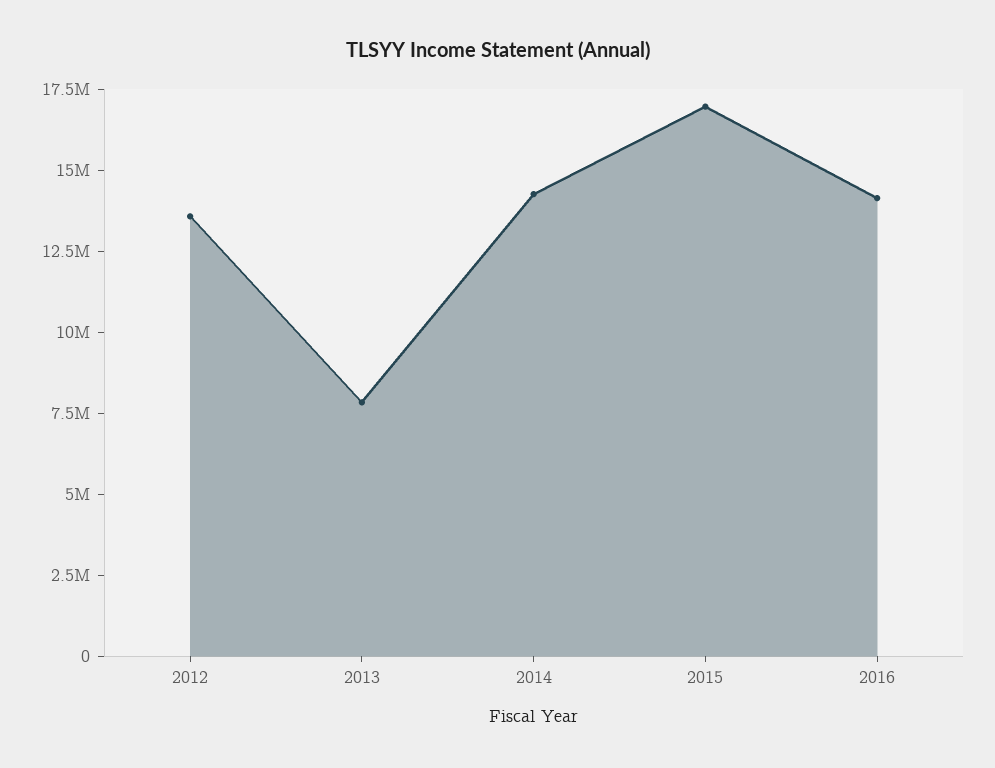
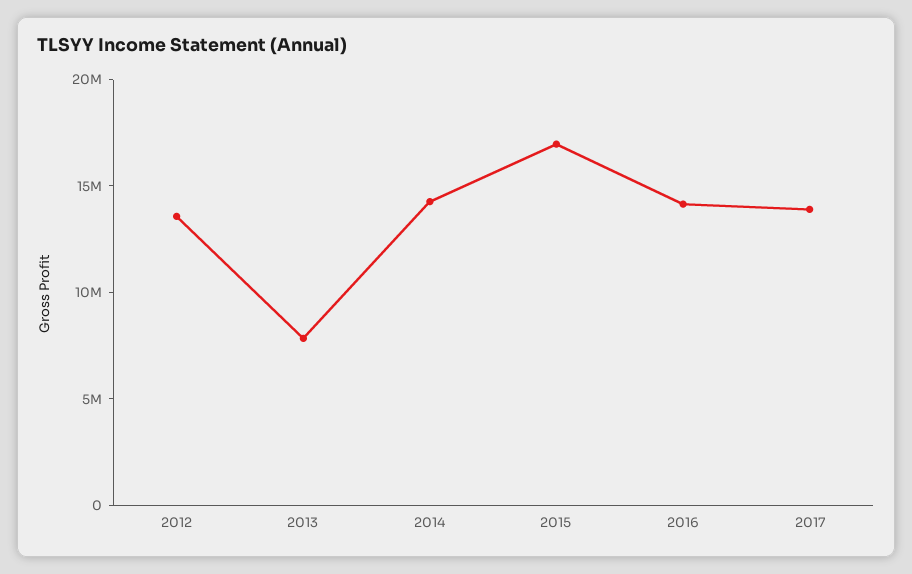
2017: none -> 14000000

